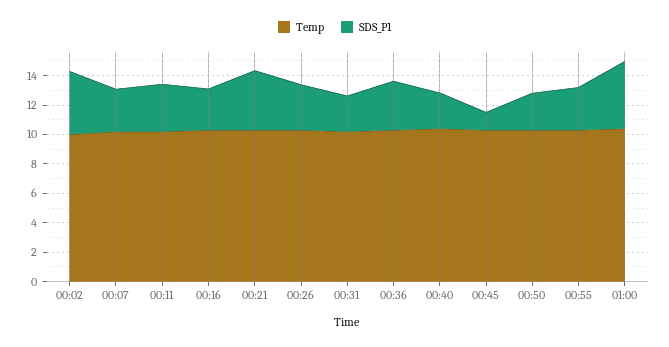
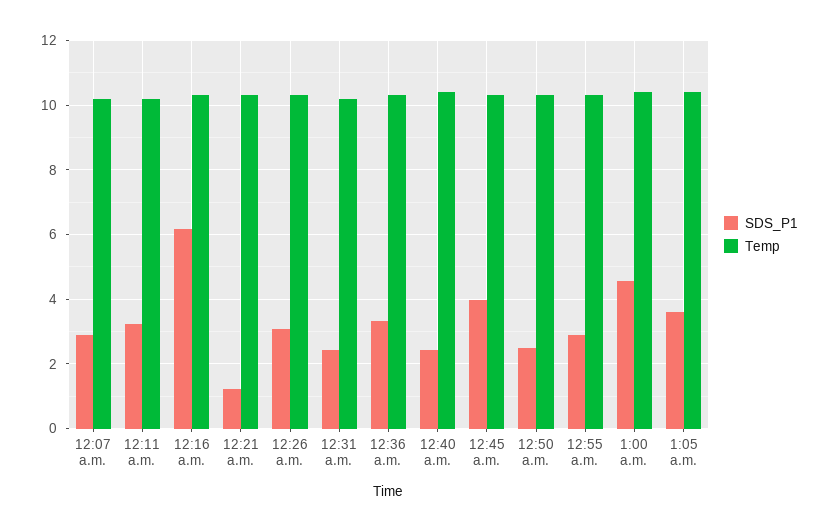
Temp, 00:02: 10 -> none
SDS_P1, 00:02: 4 -> none
SDS_P1, 00:16: 3 -> 6.2
SDS_P1, 00:21: 4 -> 1.2
SDS_P1, 00:45: 1 -> 4
SDS_P1, 1:05 a.m.: none -> 3.6
Temp, 1:05 a.m.: none -> 10.4

